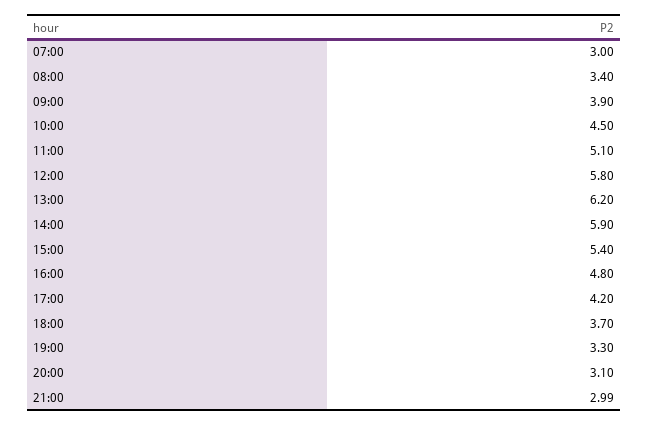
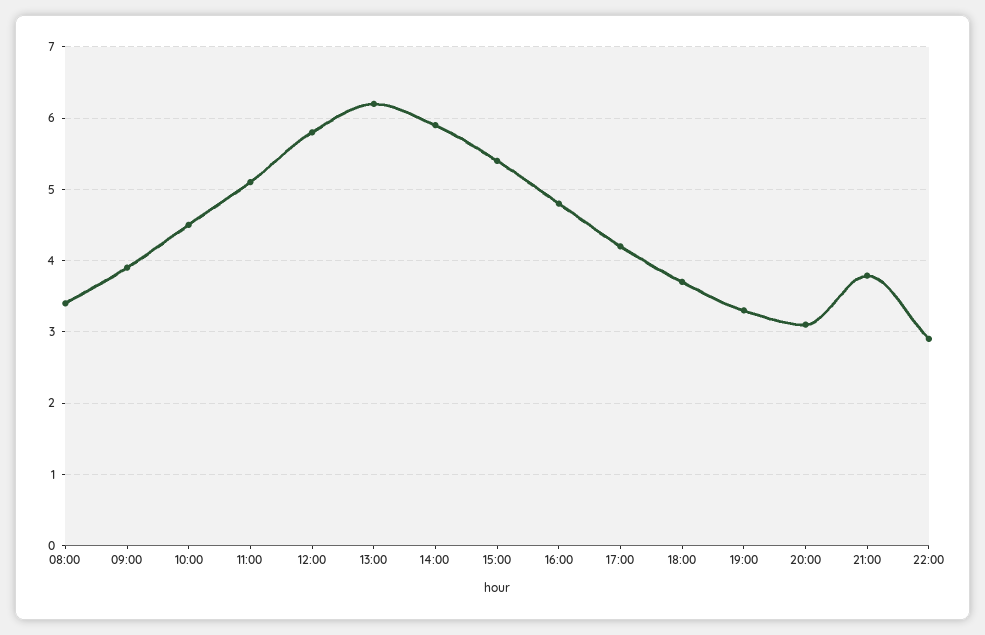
07:00: 3 -> none
21:00: 2.99 -> 3.8
22:00: none -> 2.9

